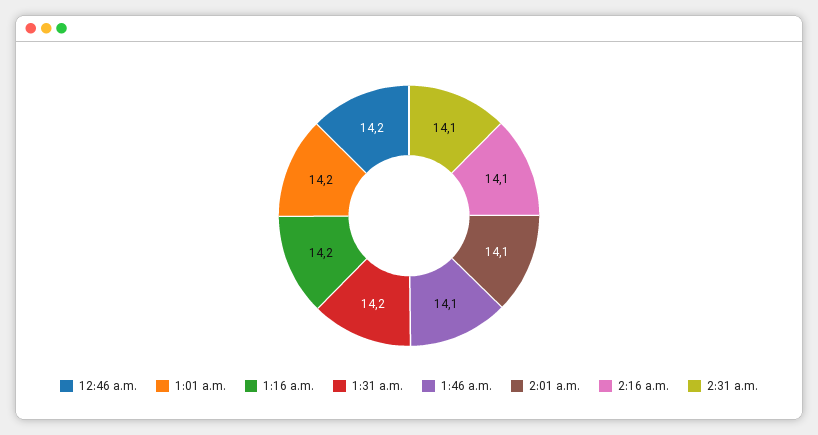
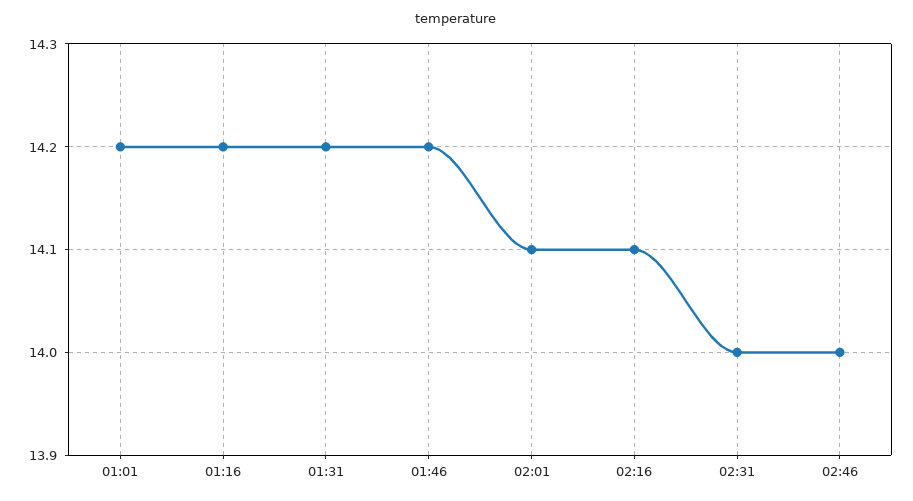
12:46 a.m.: 14.2 -> none
1:46 a.m.: 14.1 -> 14.2
2:31 a.m.: 14.1 -> 14
02:46: none -> 14

